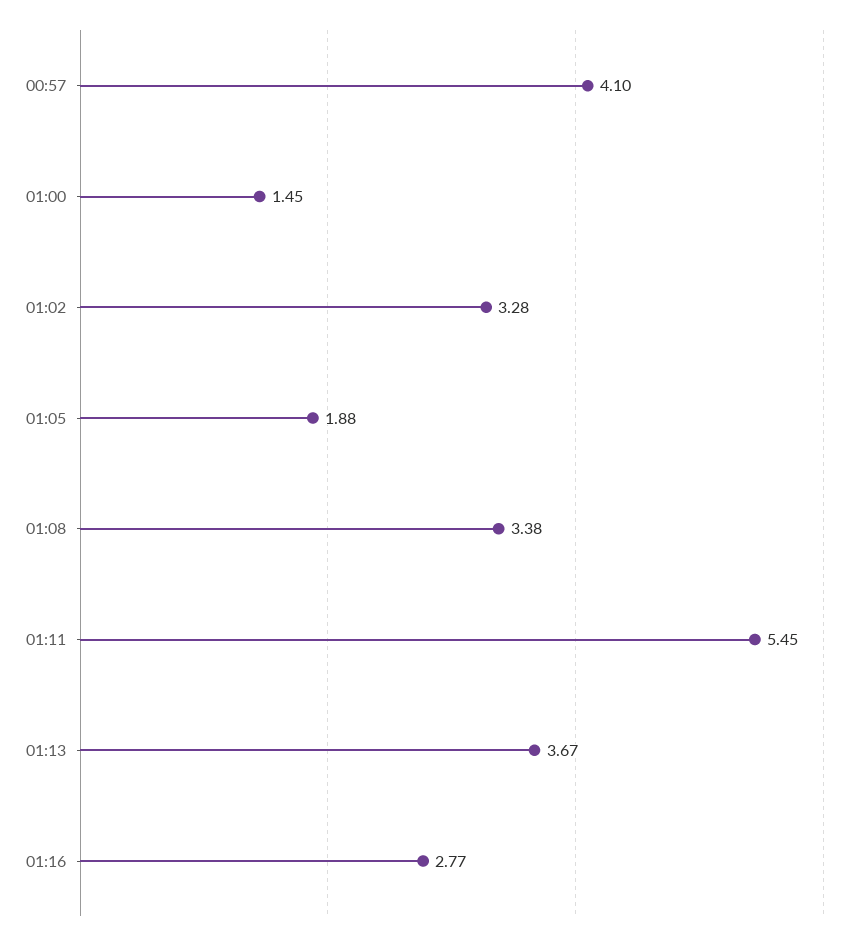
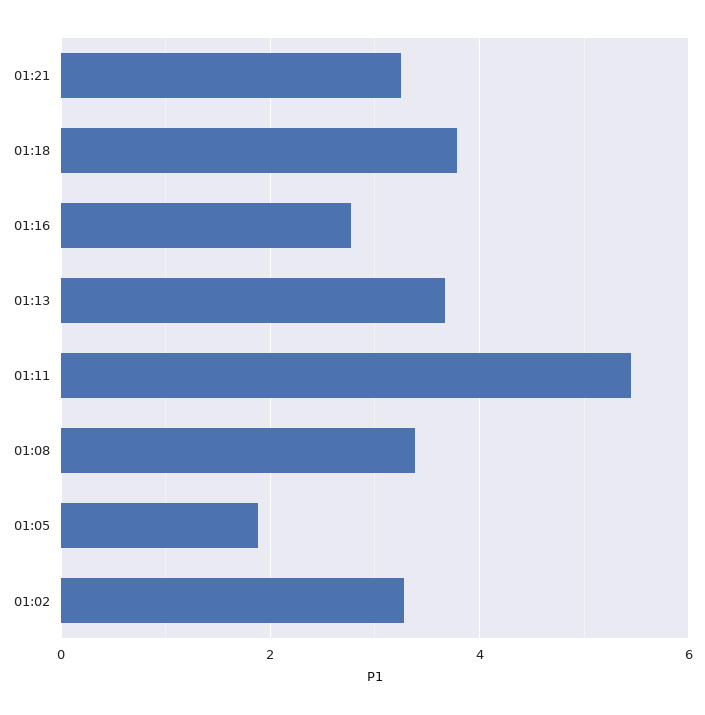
00:57: 4.1 -> none
01:00: 1.45 -> none
01:21: none -> 3.2
01:18: none -> 3.8

